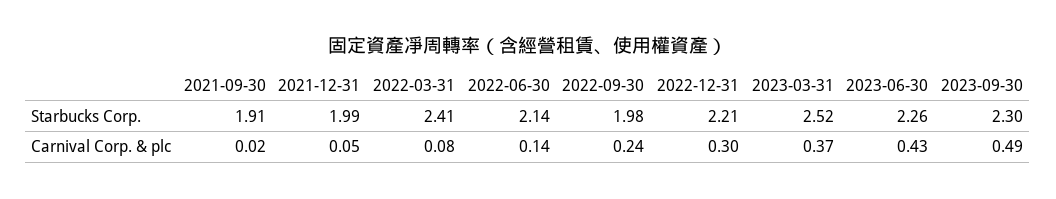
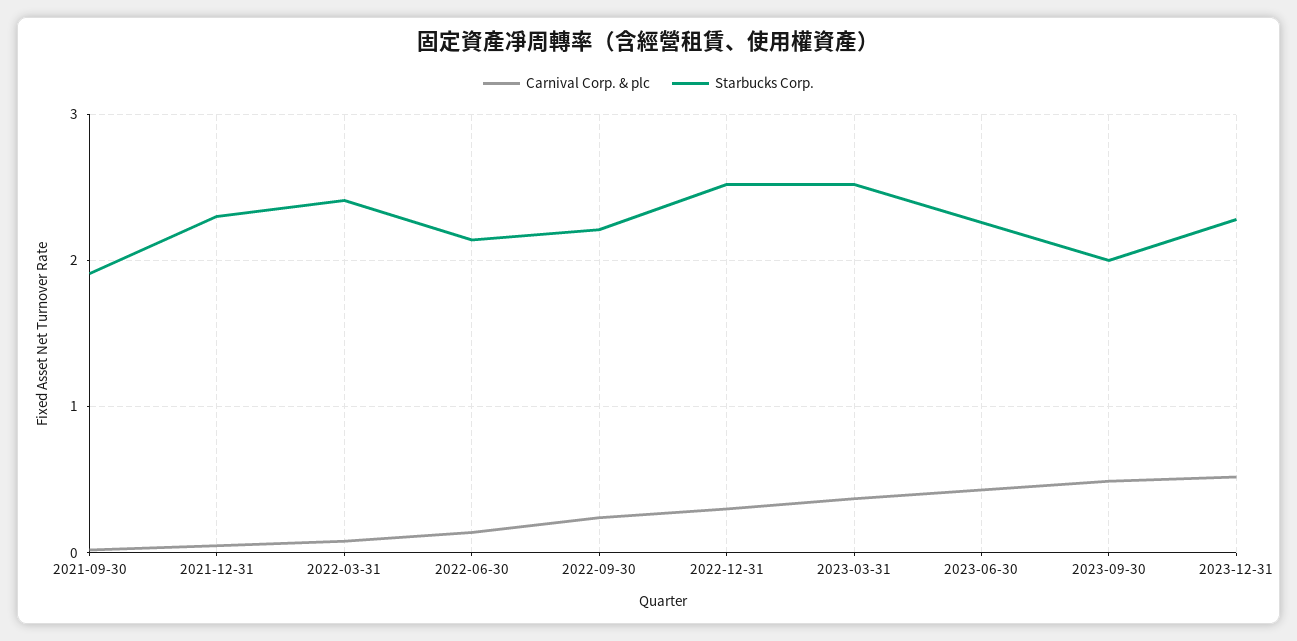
Starbucks Corp., 2021-12-31: 1.99 -> 2.3
Starbucks Corp., 2022-09-30: 1.98 -> 2.2
Starbucks Corp., 2022-12-31: 2.21 -> 2.5
Starbucks Corp., 2023-09-30: 2.3 -> 2
Carnival Corp. & plc, 2023-12-31: none -> 0.5
Starbucks Corp., 2023-12-31: none -> 2.3

